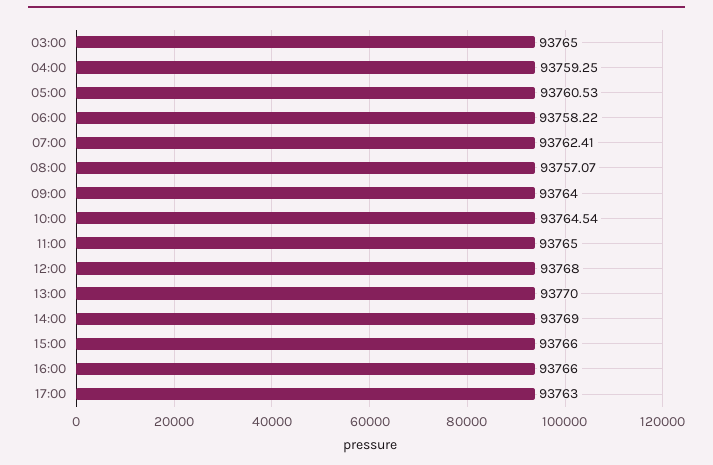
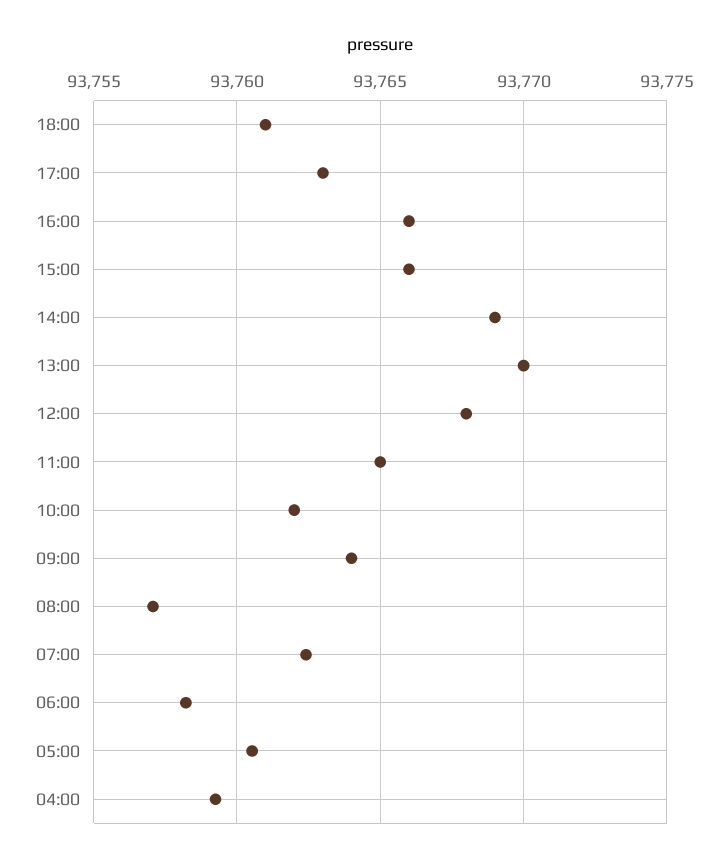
03:00: 93765 -> none
10:00: 93764.54 -> 93762
18:00: none -> 93761

